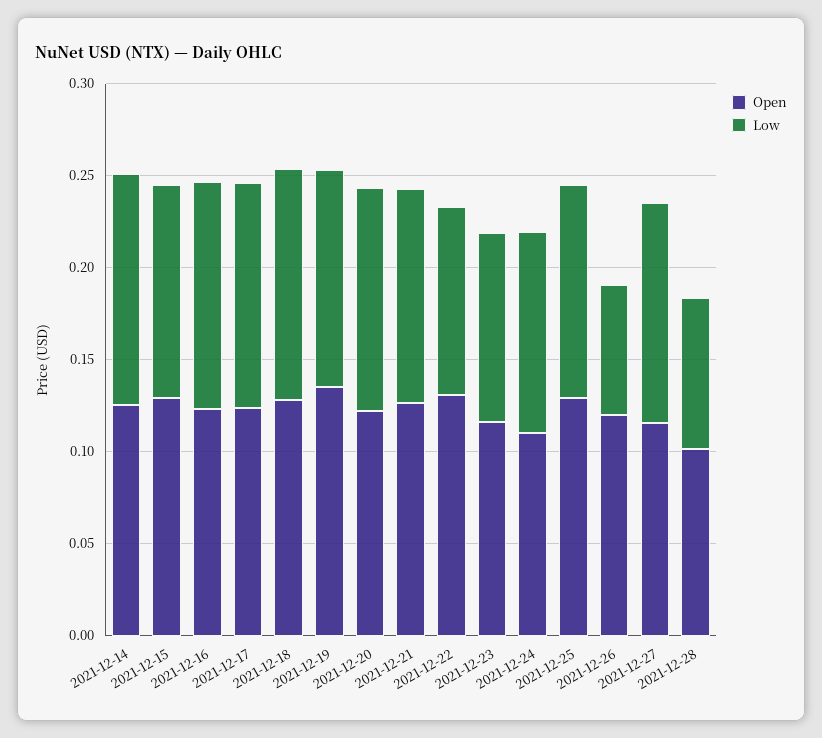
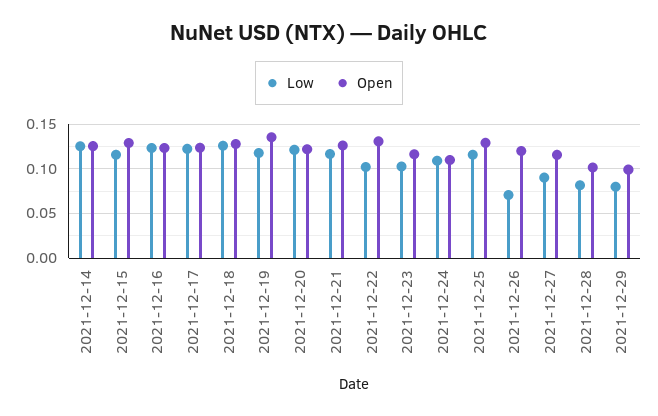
Low, 2021-12-27: 0.12 -> 0.09
Low, 2021-12-29: none -> 0.08
Open, 2021-12-29: none -> 0.1

